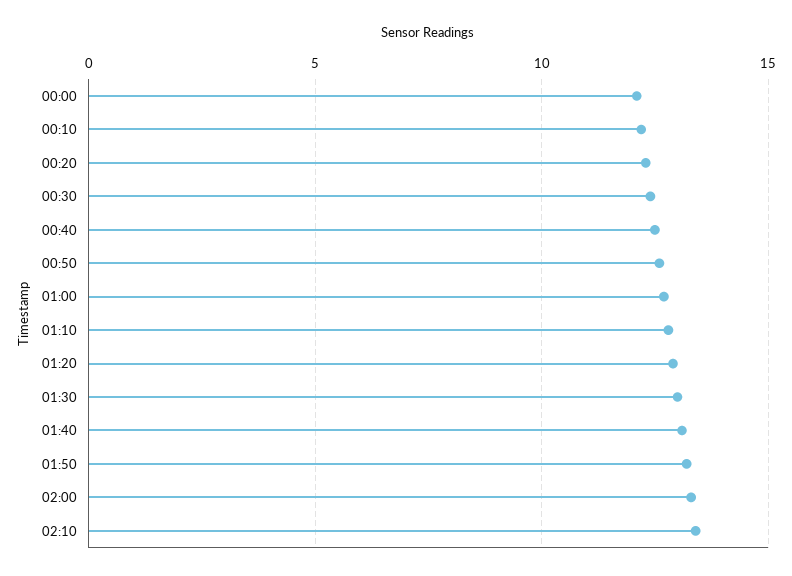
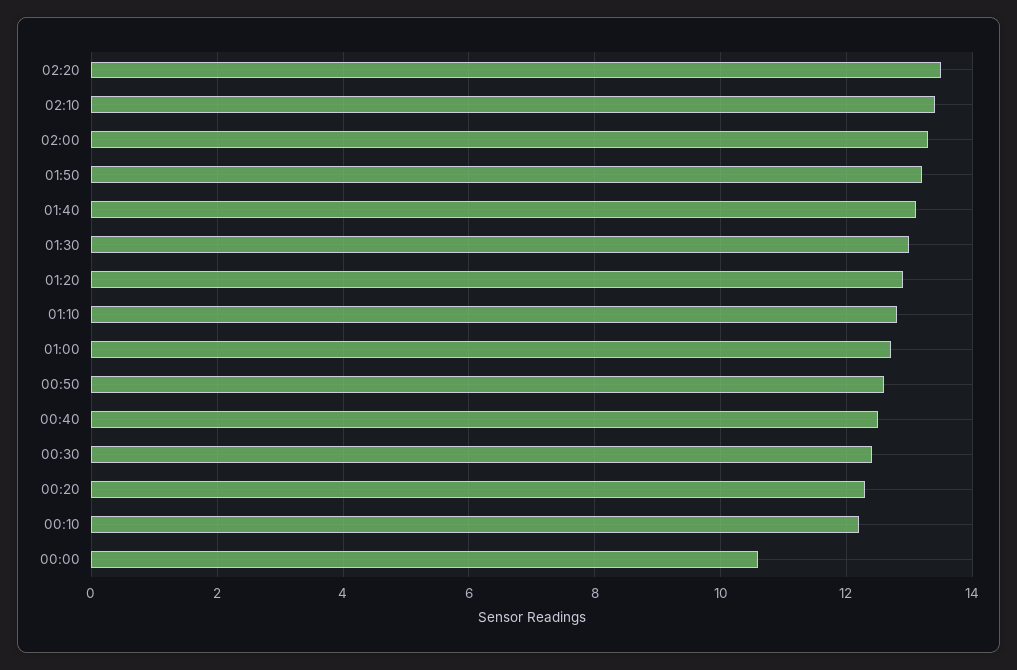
00:00: 12 -> 10.5
02:20: none -> 13.5

